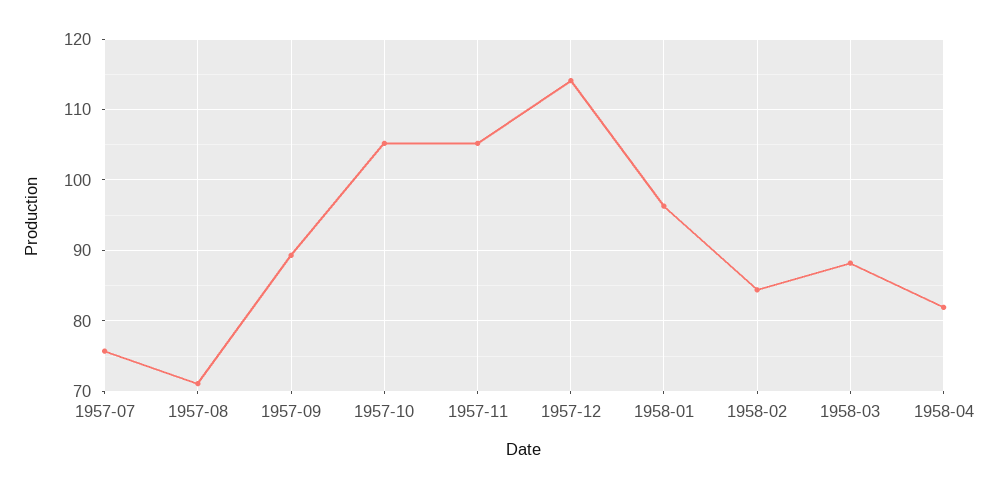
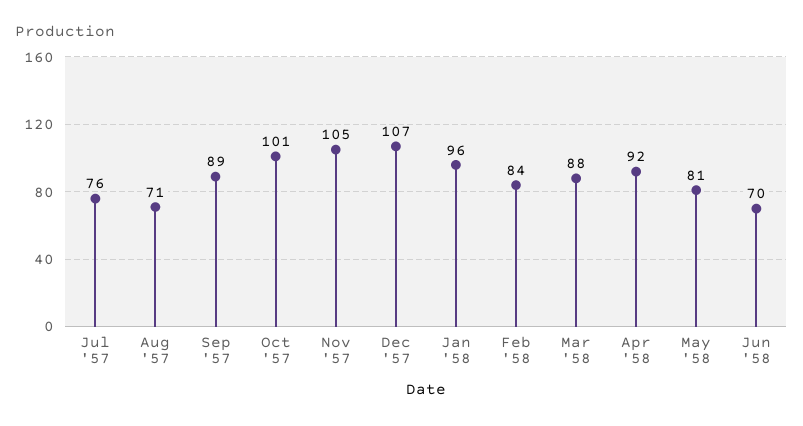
1957-10: 105 -> 101
1957-12: 114 -> 107
1958-04: 82 -> 92
May '58: none -> 81
Jun '58: none -> 70

